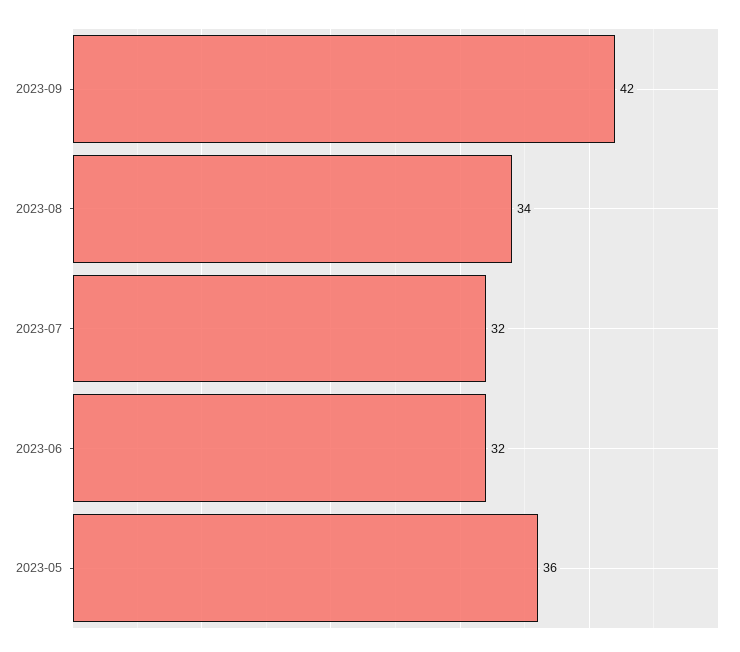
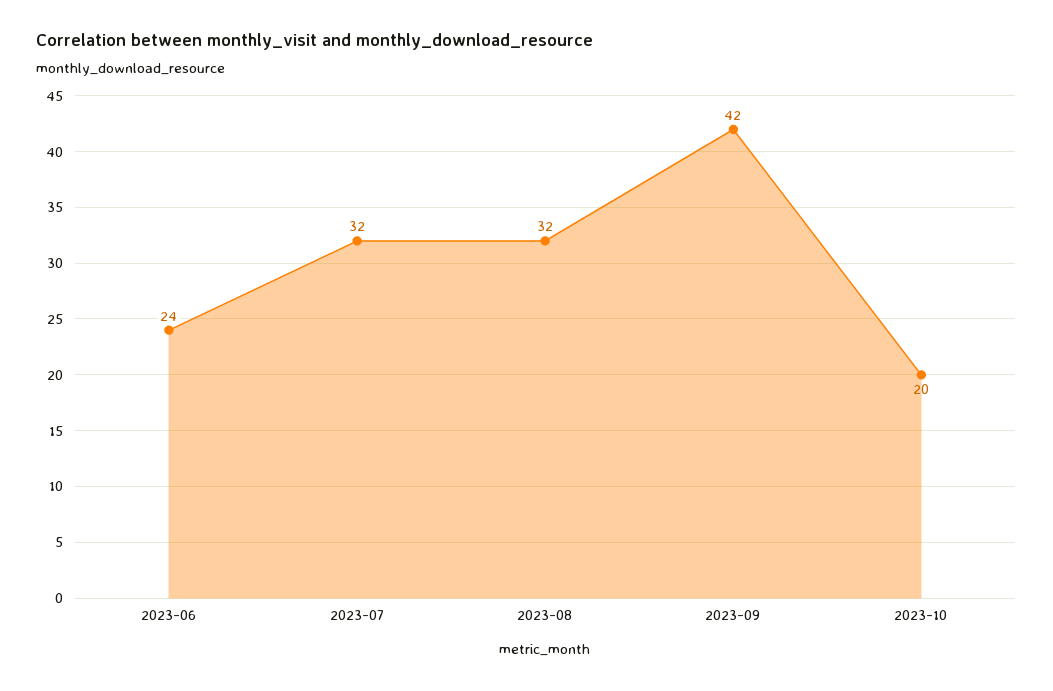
2023-08: 34 -> 32
2023-06: 32 -> 24
2023-05: 36 -> none
2023-10: none -> 20

